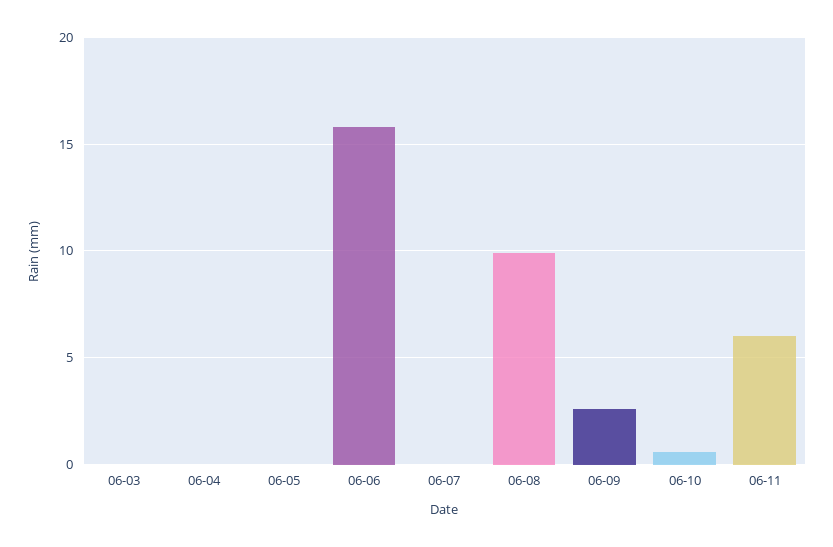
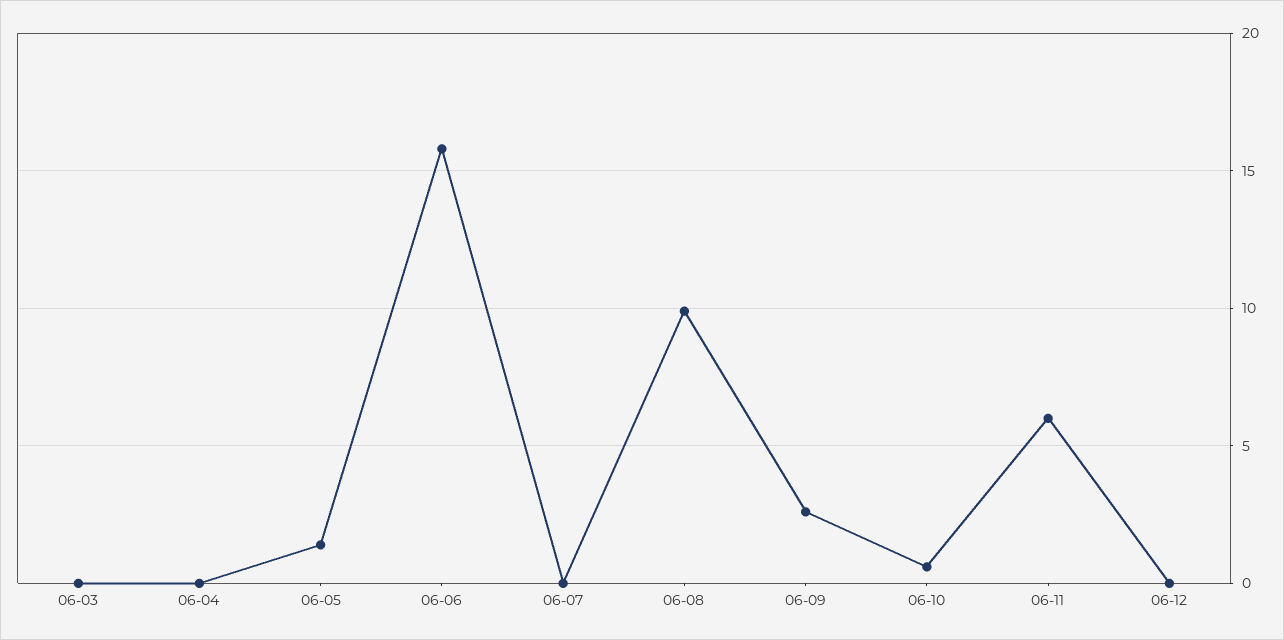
06-05: 0 -> 1.5
06-12: none -> 0

